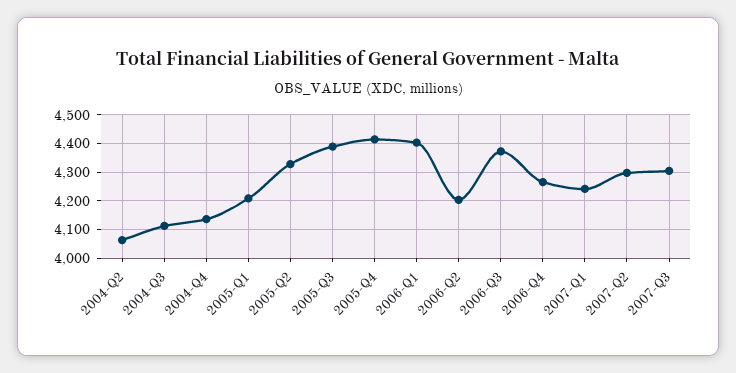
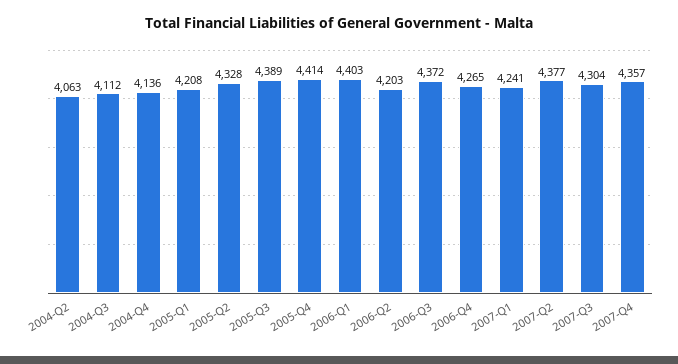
2007-Q2: 4300 -> 4377
2007-Q4: none -> 4357

